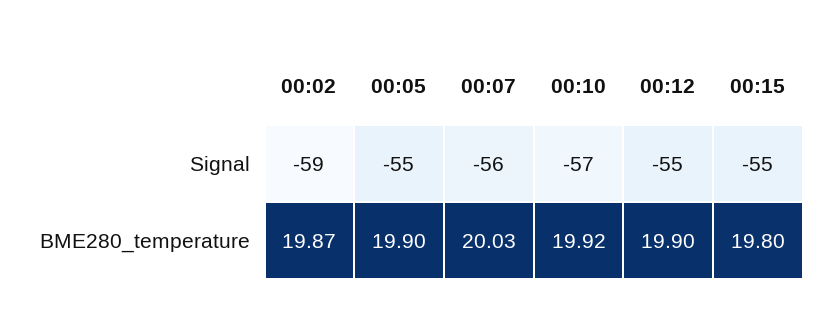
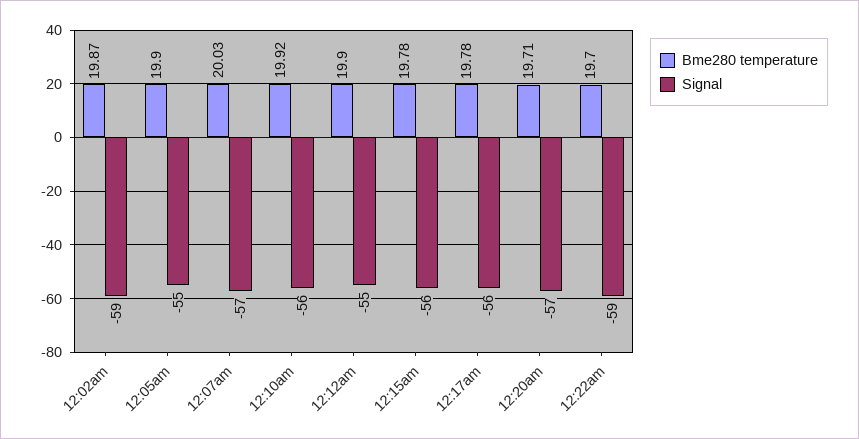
Signal, 00:07: -56 -> -57
Signal, 00:10: -57 -> -56
Signal, 00:15: -55 -> -56
BME280_temperature, 00:15: 19.8 -> 19.78
BME280_temperature, 12:17am: none -> 19.78
Signal, 12:17am: none -> -56
BME280_temperature, 12:20am: none -> 19.71
Signal, 12:20am: none -> -57
BME280_temperature, 12:22am: none -> 19.7
Signal, 12:22am: none -> -59

